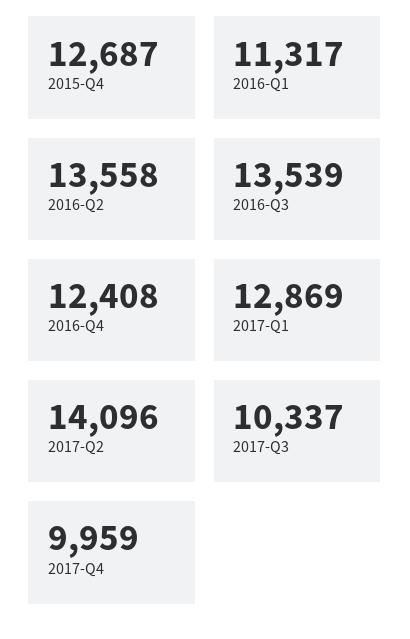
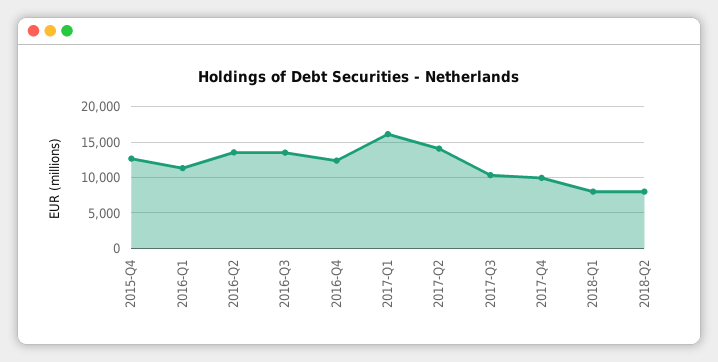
2017-Q1: 12869 -> 16000
2018-Q1: none -> 8000
2018-Q2: none -> 8000

